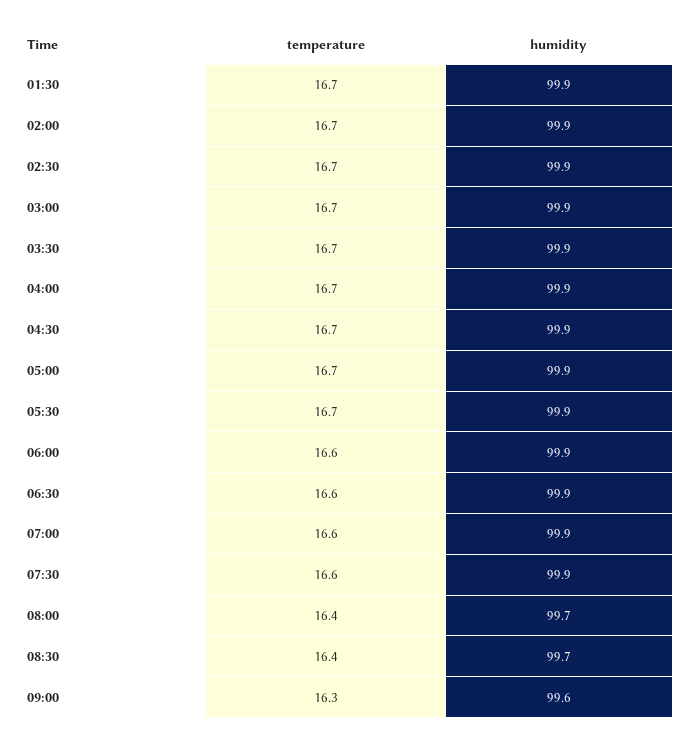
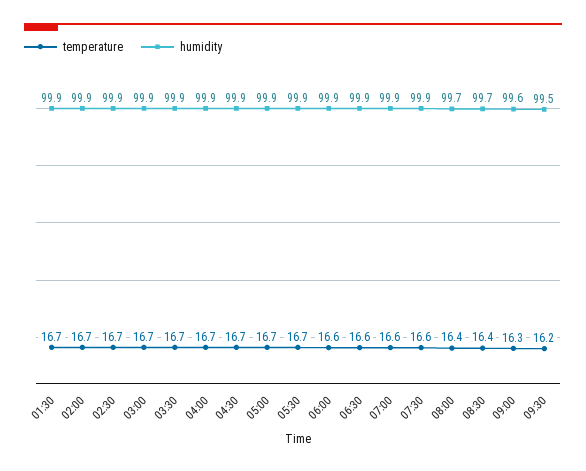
temperature, 09:30: none -> 16.2
humidity, 09:30: none -> 99.5

